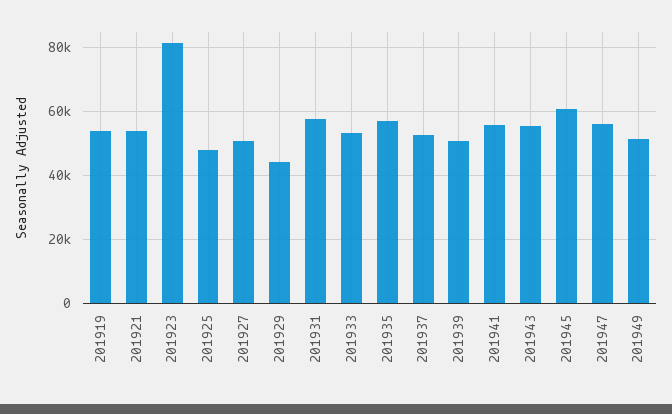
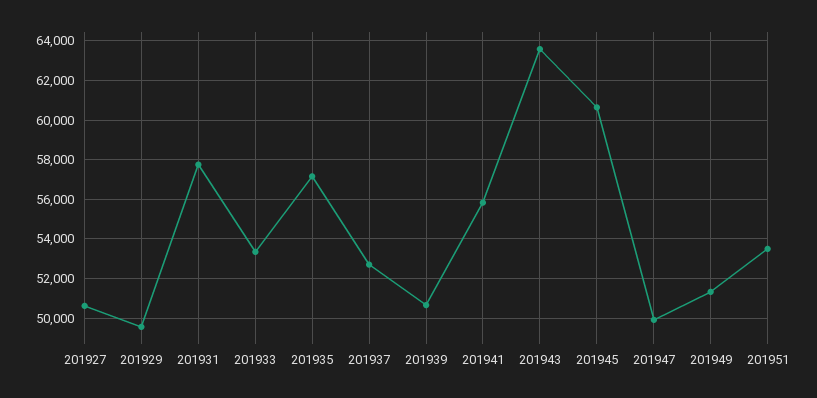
201919: 54000 -> none
201921: 54000 -> none
201923: 82000 -> none
201925: 48000 -> none
201929: 44000 -> 49500
201943: 56000 -> 63500
201947: 56000 -> 50000
201951: none -> 53500

